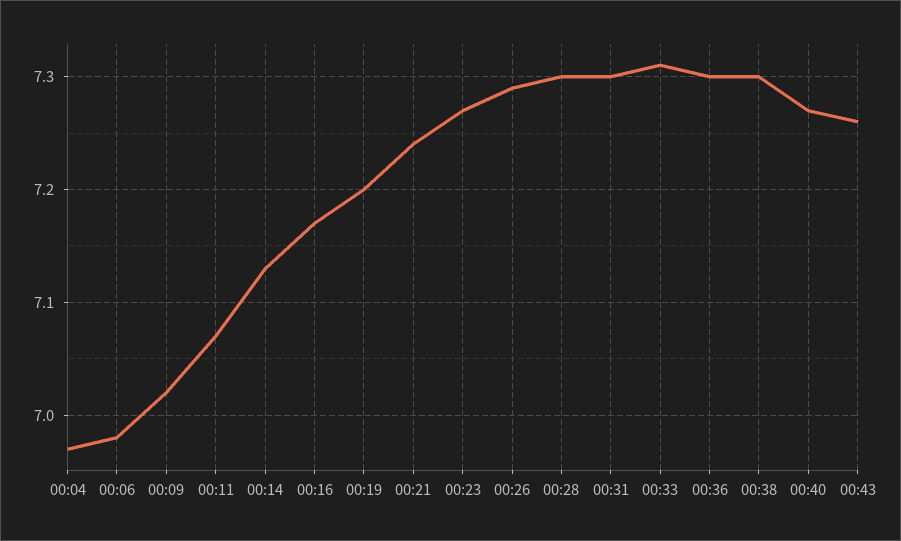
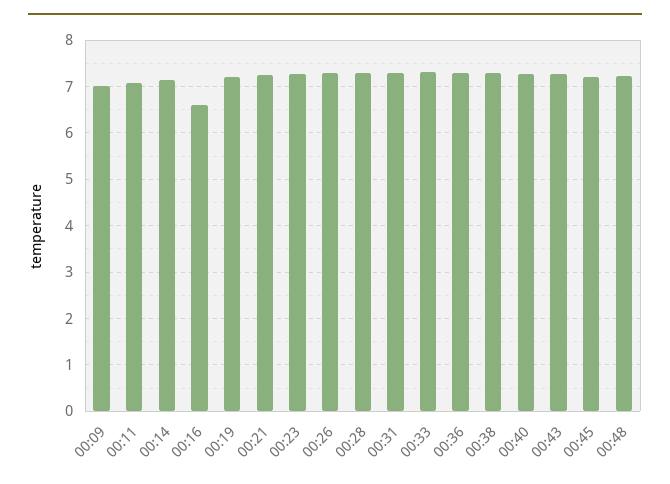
00:04: 6.97 -> none
00:06: 6.98 -> none
00:16: 7.17 -> 6.6
00:45: none -> 7.2
00:48: none -> 7.2

